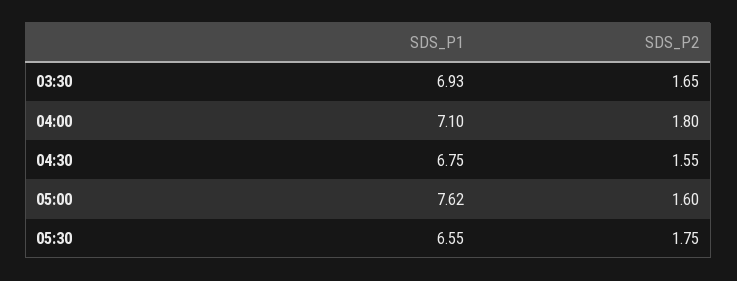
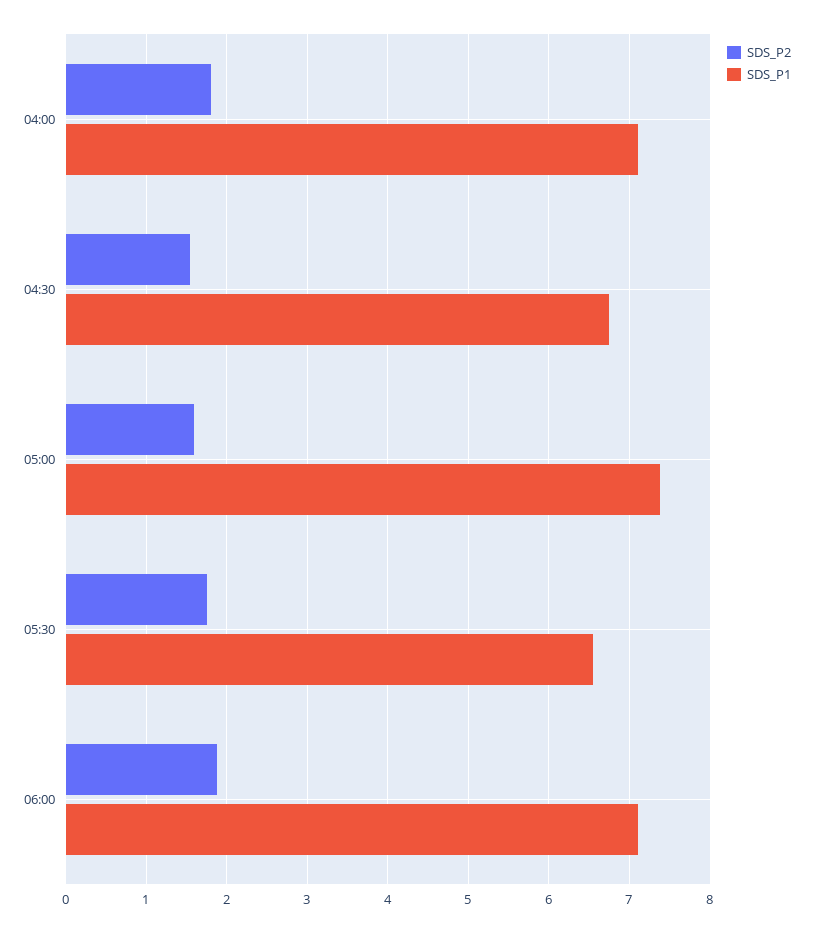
SDS_P1, 03:30: 6.93 -> none
SDS_P2, 03:30: 1.65 -> none
SDS_P1, 05:00: 7.62 -> 7.4
SDS_P2, 06:00: none -> 1.9
SDS_P1, 06:00: none -> 7.1

